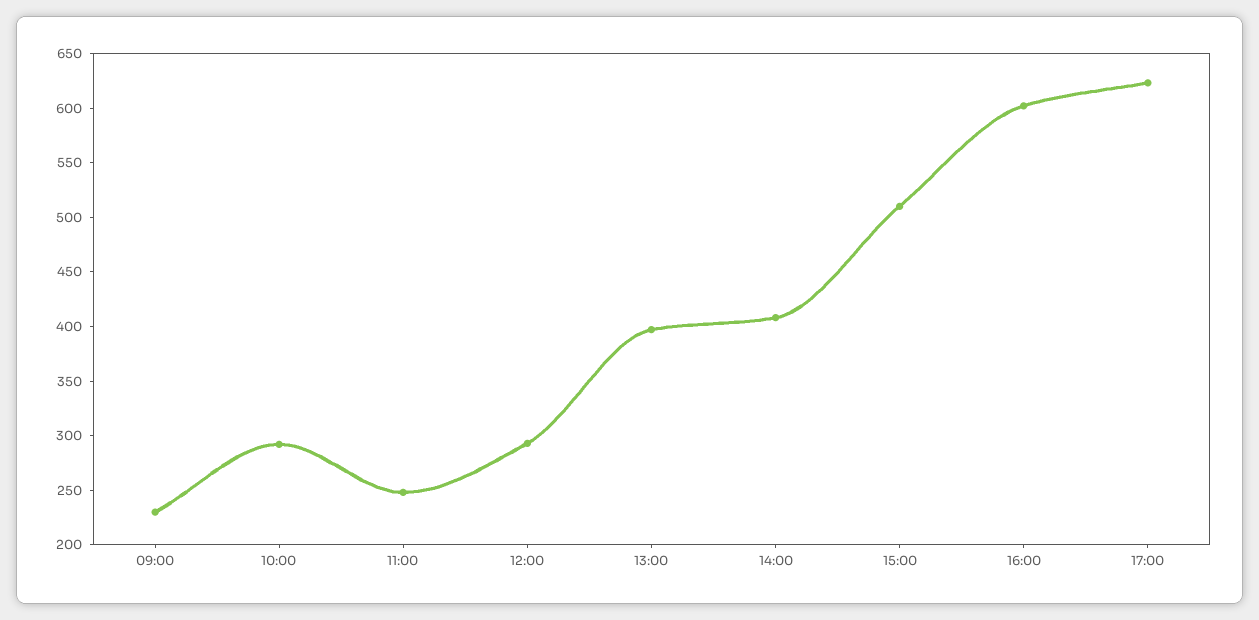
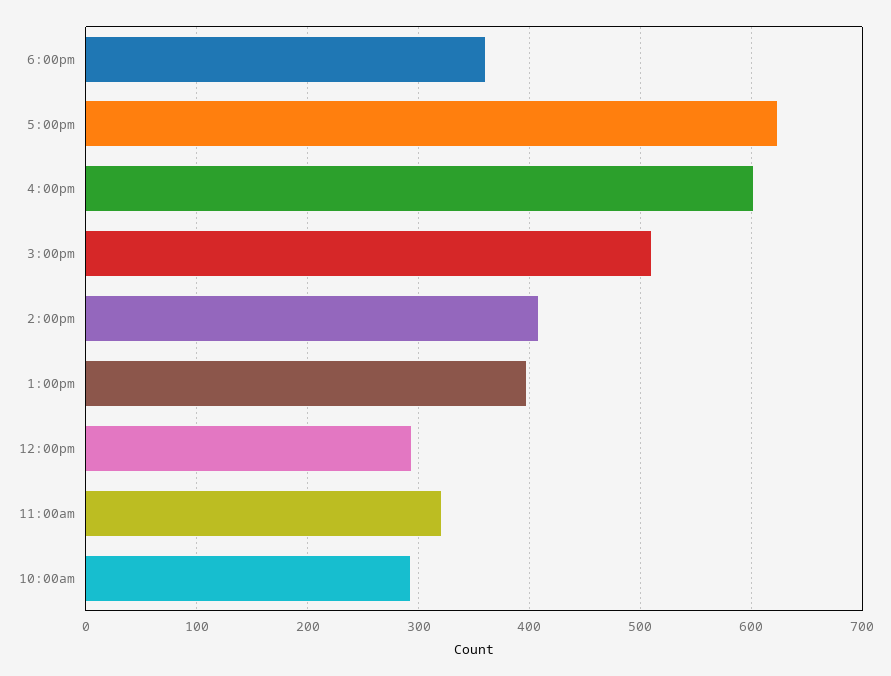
09:00: 230 -> none
11:00: 250 -> 320
6:00pm: none -> 360

